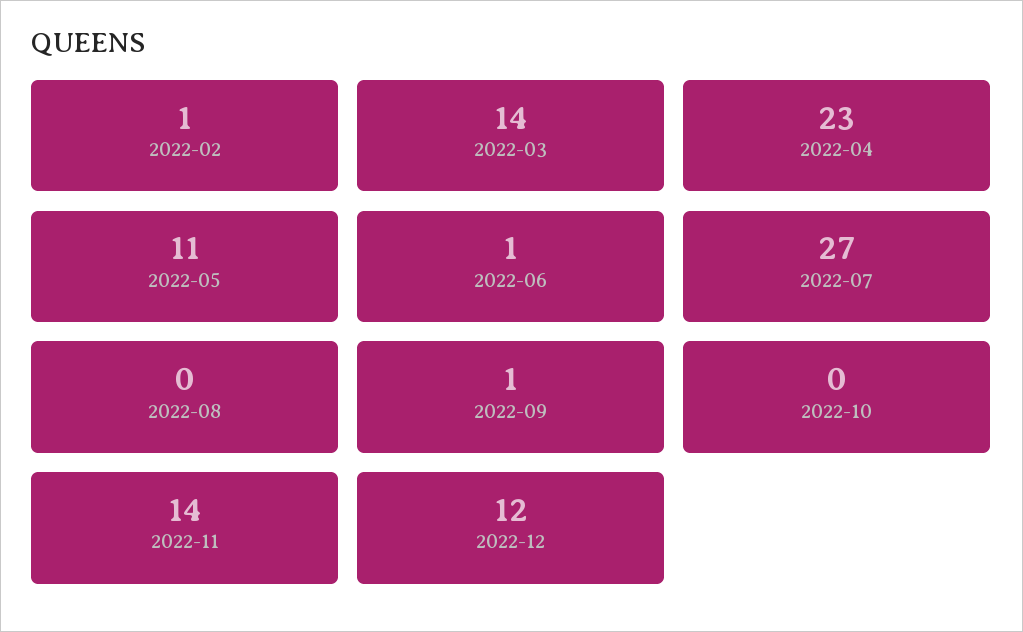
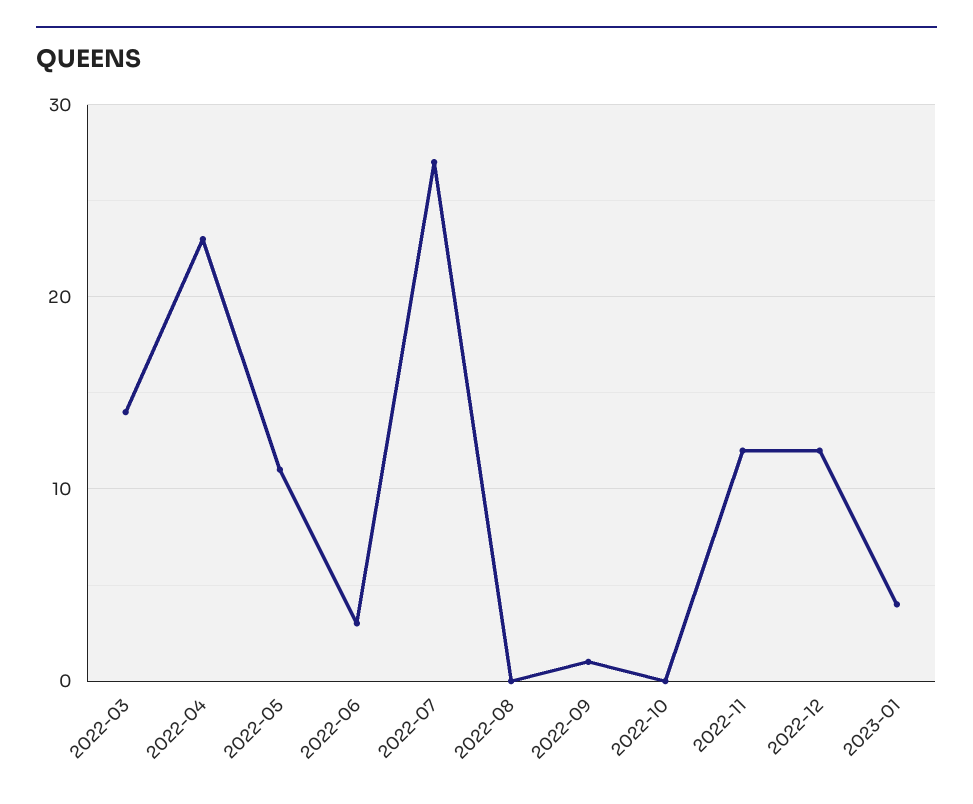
2022-02: 1 -> none
2022-06: 1 -> 3
2022-11: 14 -> 12
2023-01: none -> 4

